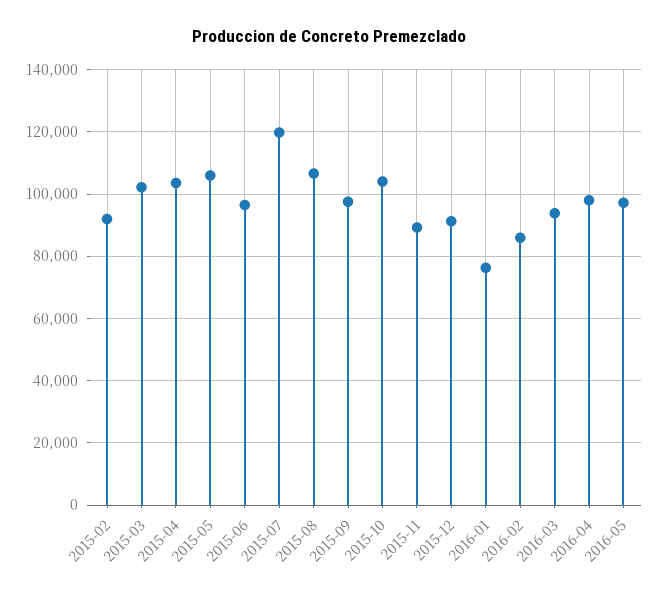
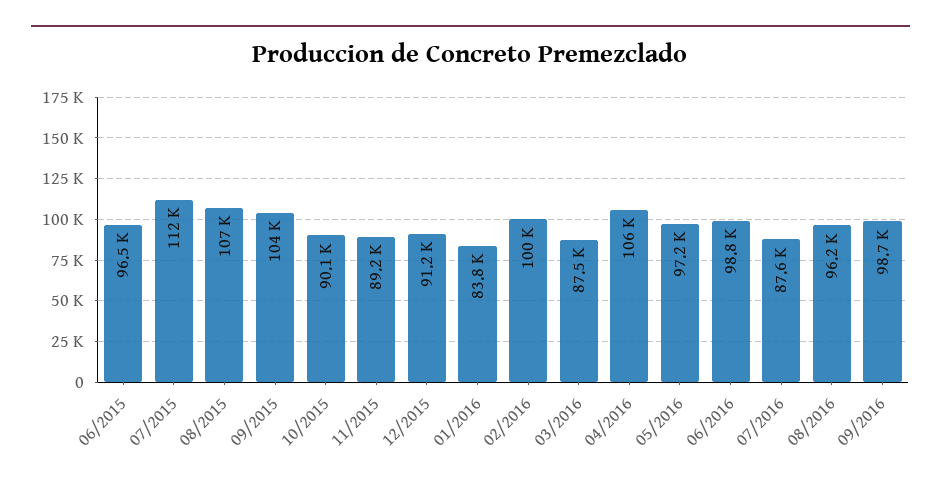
2015-02: 92000 -> none
2015-03: 102000 -> none
2015-04: 104000 -> none
2015-05: 106000 -> none
2015-07: 120000 -> 112000
2015-09: 98000 -> 104000
2015-10: 104000 -> 90100
2016-01: 76000 -> 83800
2016-02: 86000 -> 100000
2016-03: 94000 -> 87500
2016-04: 98000 -> 106000
06/2016: none -> 98800
07/2016: none -> 87600
08/2016: none -> 96200
09/2016: none -> 98700

